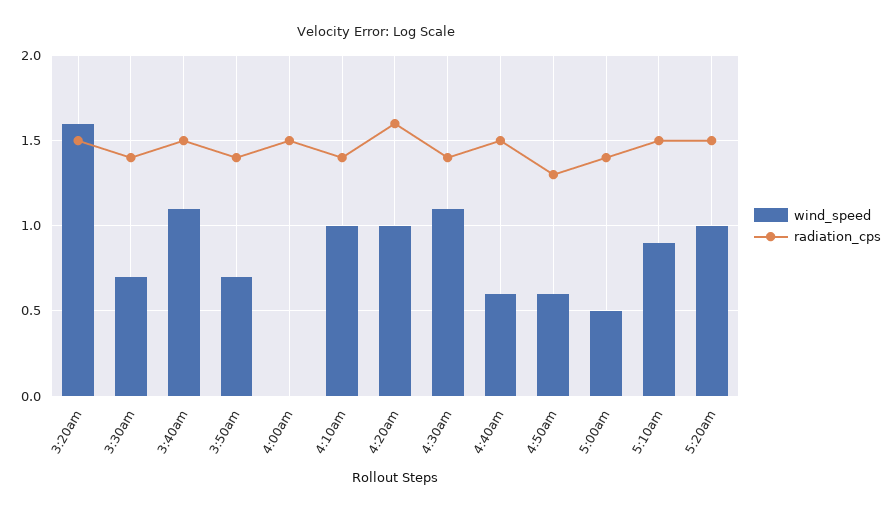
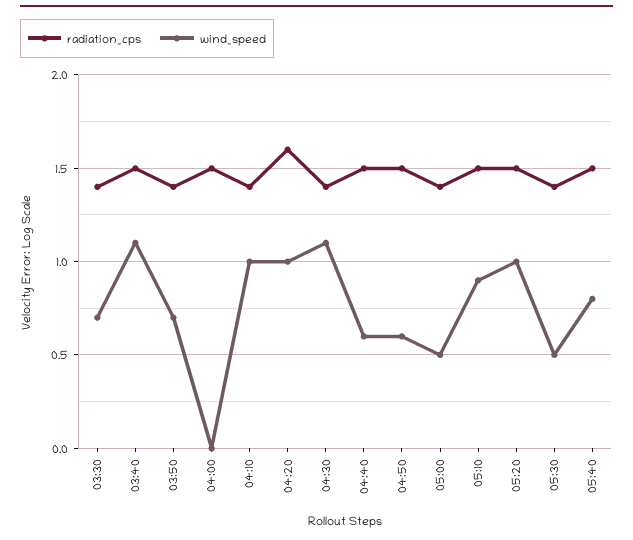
wind_speed, 3:20am: 1.6 -> none
radiation_cps, 3:20am: 1.5 -> none
radiation_cps, 4:50am: 1.3 -> 1.5
radiation_cps, 05:30: none -> 1.4
wind_speed, 05:30: none -> 0.5
radiation_cps, 05:40: none -> 1.5
wind_speed, 05:40: none -> 0.8

